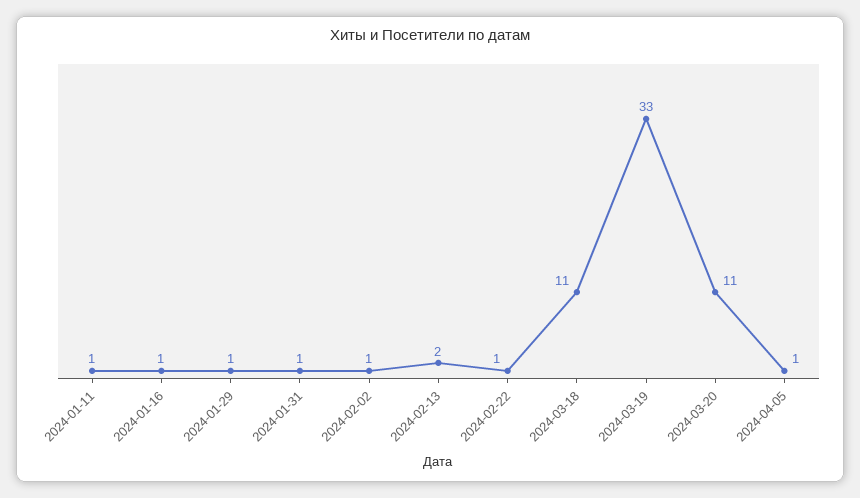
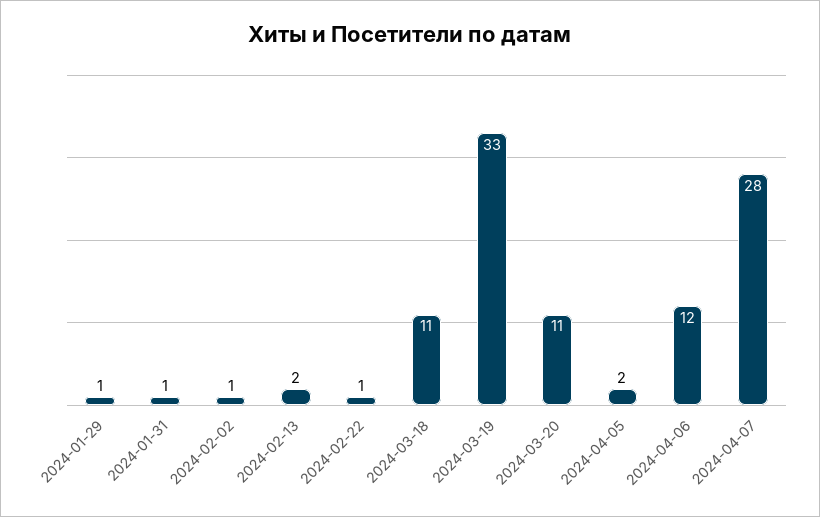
2024-01-11: 1 -> none
2024-01-16: 1 -> none
2024-04-05: 1 -> 2
2024-04-06: none -> 12
2024-04-07: none -> 28

